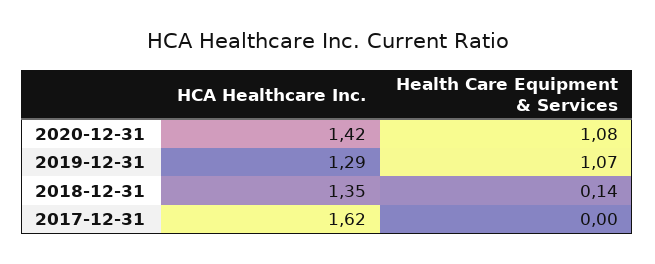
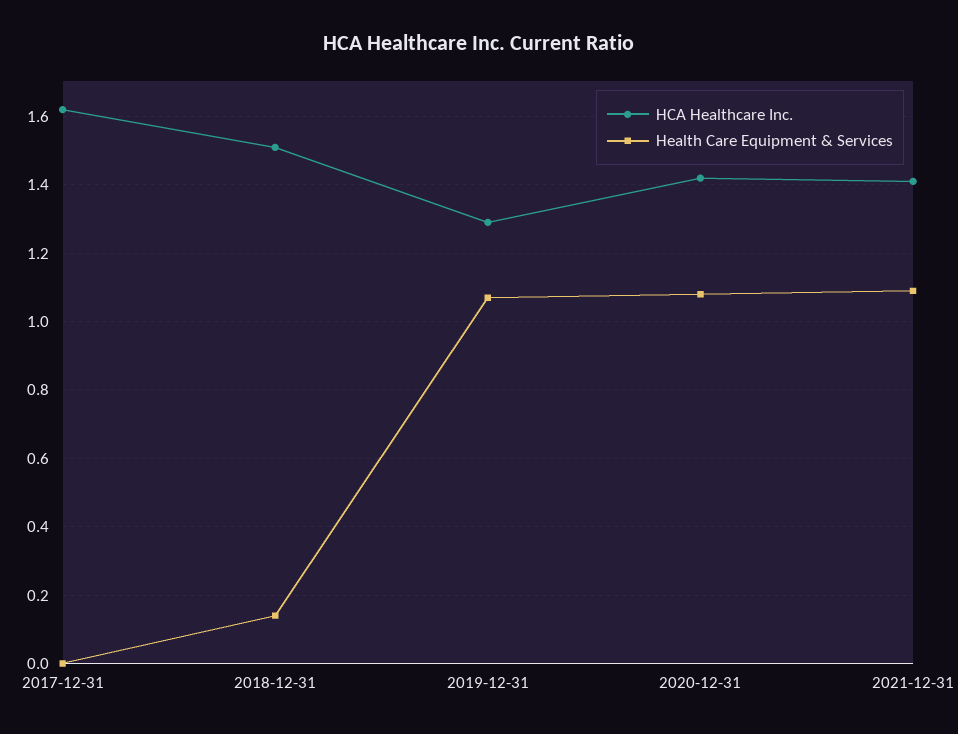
HCA Healthcare Inc., 2018-12-31: 1.35 -> 1.5
HCA Healthcare Inc., 2021-12-31: none -> 1.4
Health Care Equipment & Services, 2021-12-31: none -> 1.1

